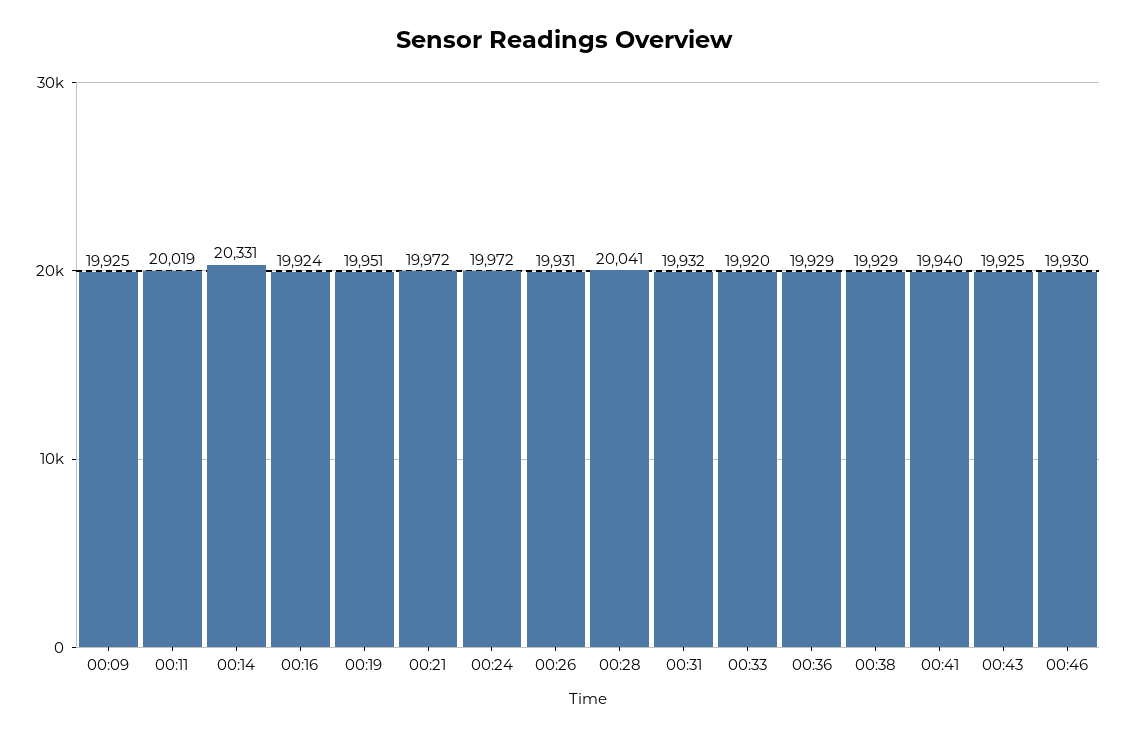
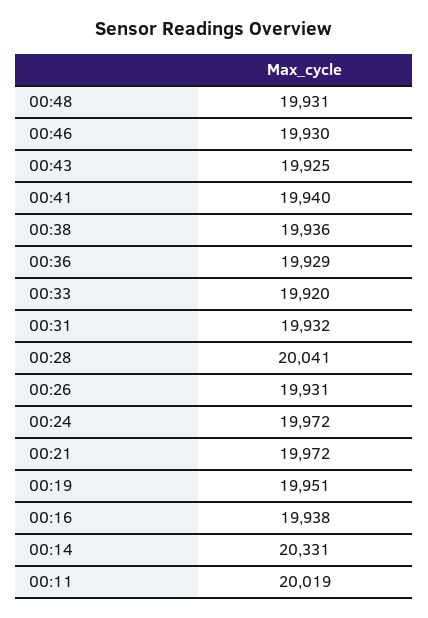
00:09: 19925 -> none
00:16: 19924 -> 19938
00:38: 19929 -> 19936
00:48: none -> 19931

